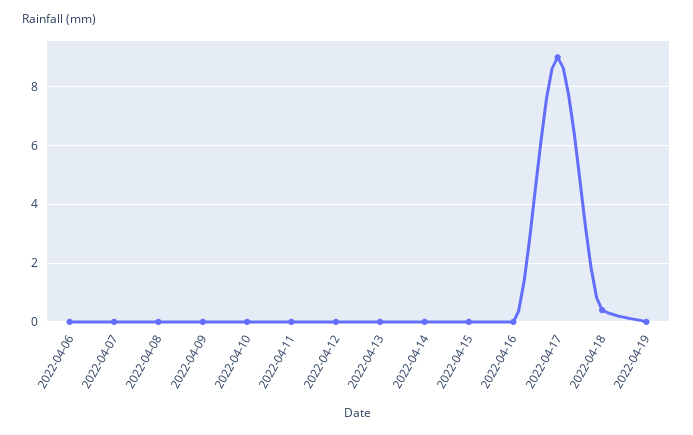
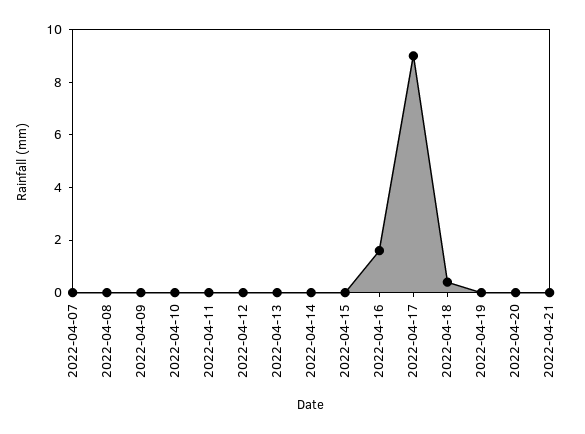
2022-04-06: 0 -> none
2022-04-16: 0 -> 1.5
2022-04-20: none -> 0
2022-04-21: none -> 0

